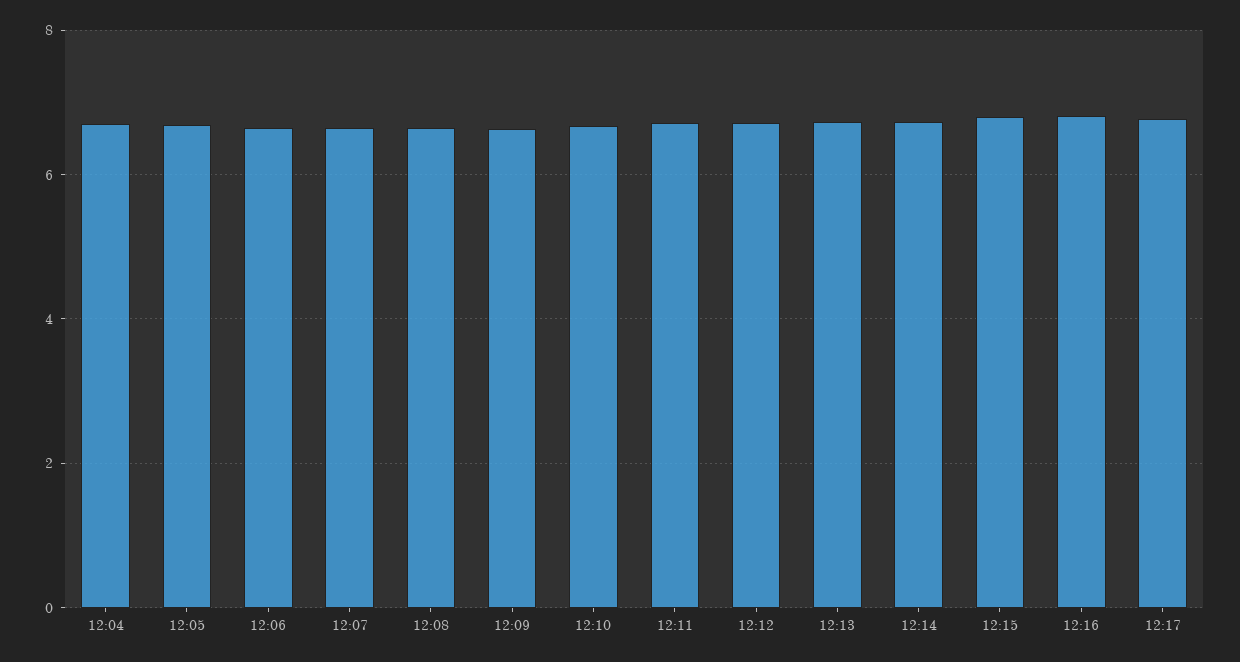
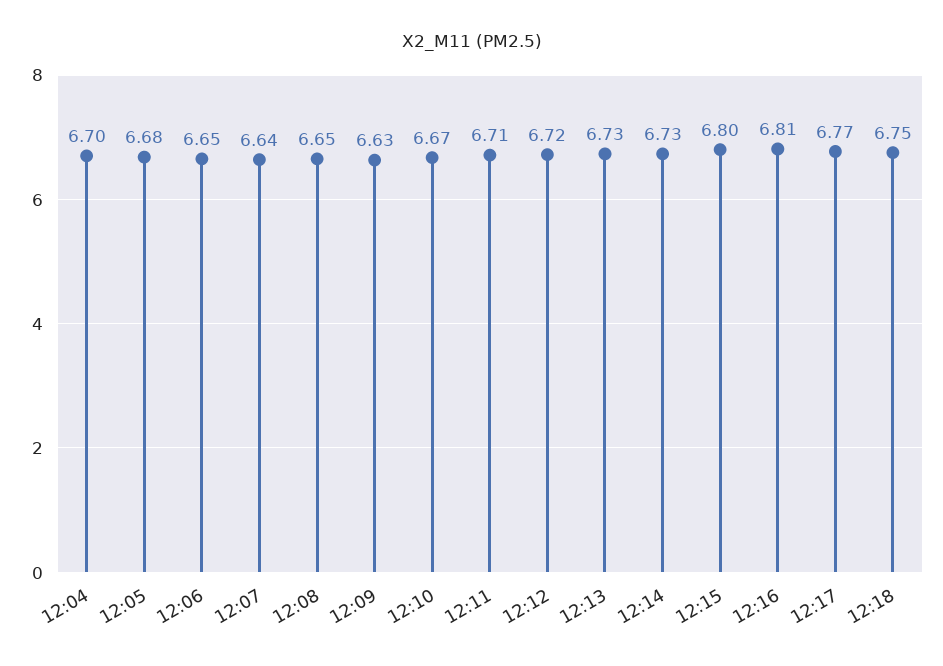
12:18: none -> 6.75

